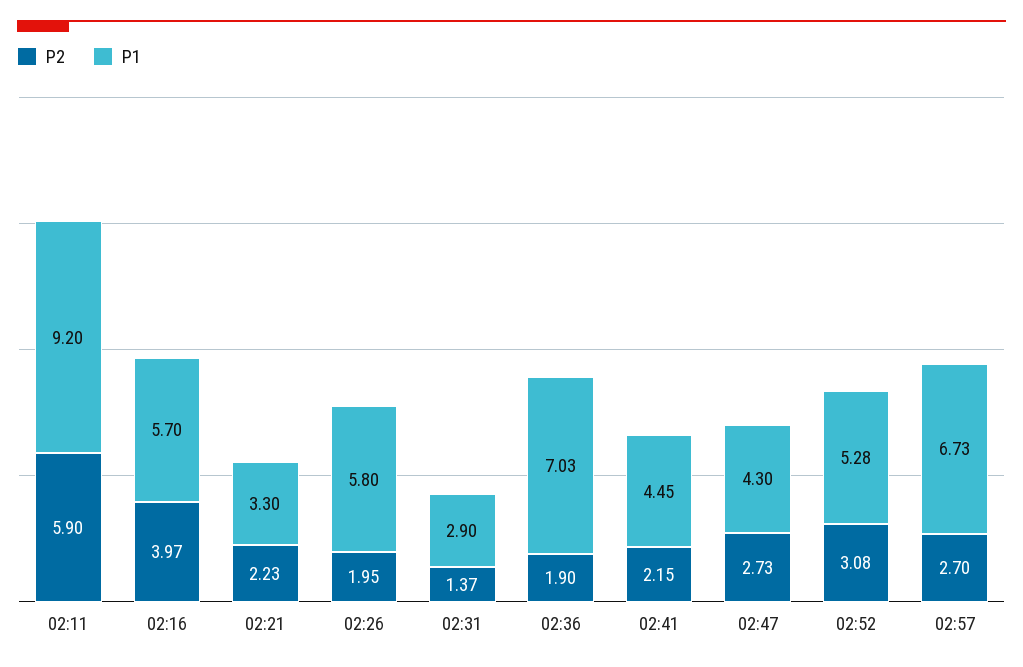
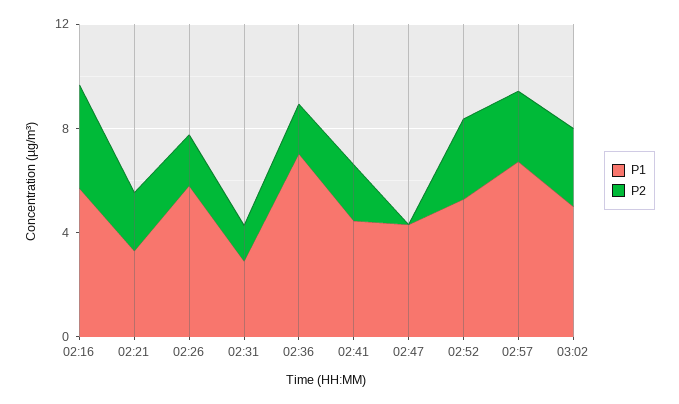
P2, 02:11: 5.9 -> none
P1, 02:11: 9.2 -> none
P2, 02:47: 2.73 -> 0
P1, 03:02: none -> 5
P2, 03:02: none -> 3

